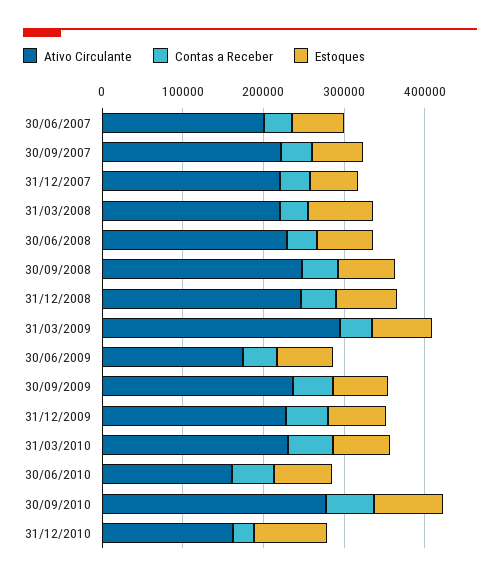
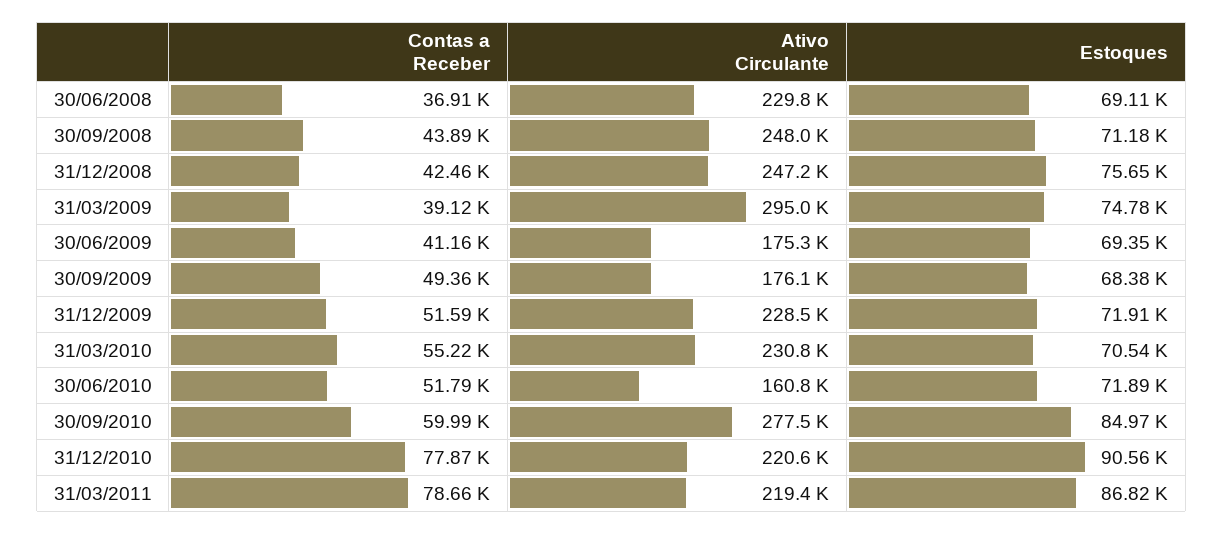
Ativo Circulante, 30/06/2007: 200000 -> none
Contas a Receber, 30/06/2007: 40000 -> none
Estoques, 30/06/2007: 60000 -> none
Ativo Circulante, 30/09/2007: 220000 -> none
Contas a Receber, 30/09/2007: 40000 -> none
Estoques, 30/09/2007: 60000 -> none
Ativo Circulante, 31/12/2007: 220000 -> none
Contas a Receber, 31/12/2007: 40000 -> none
Estoques, 31/12/2007: 60000 -> none
Ativo Circulante, 31/03/2008: 220000 -> none
Contas a Receber, 31/03/2008: 40000 -> none
Estoques, 31/03/2008: 80000 -> none
Ativo Circulante, 30/09/2009: 240000 -> 176100
Ativo Circulante, 31/12/2010: 160000 -> 220600
Contas a Receber, 31/12/2010: 20000 -> 77870
Contas a Receber, 31/03/2011: none -> 78660
Ativo Circulante, 31/03/2011: none -> 219400
Estoques, 31/03/2011: none -> 86820

